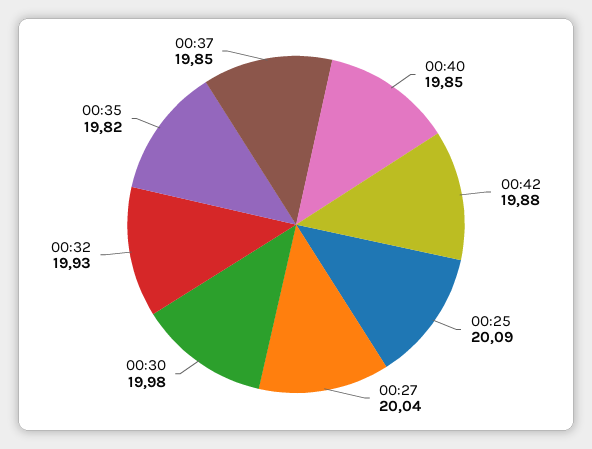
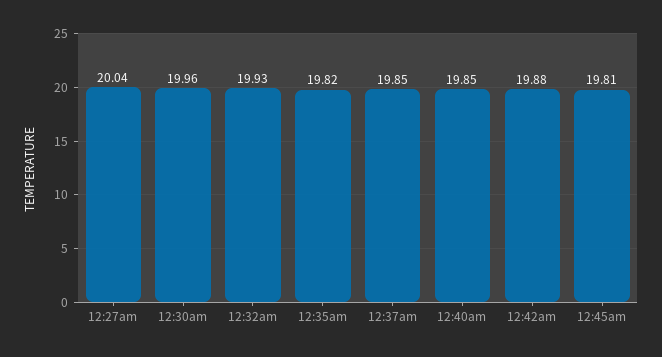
00:25: 20.09 -> none
00:30: 19.98 -> 19.96
12:45am: none -> 19.81

